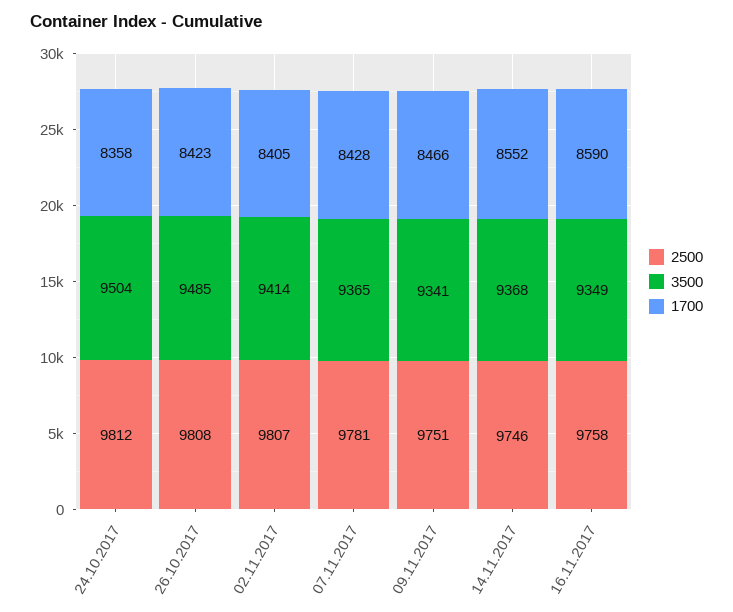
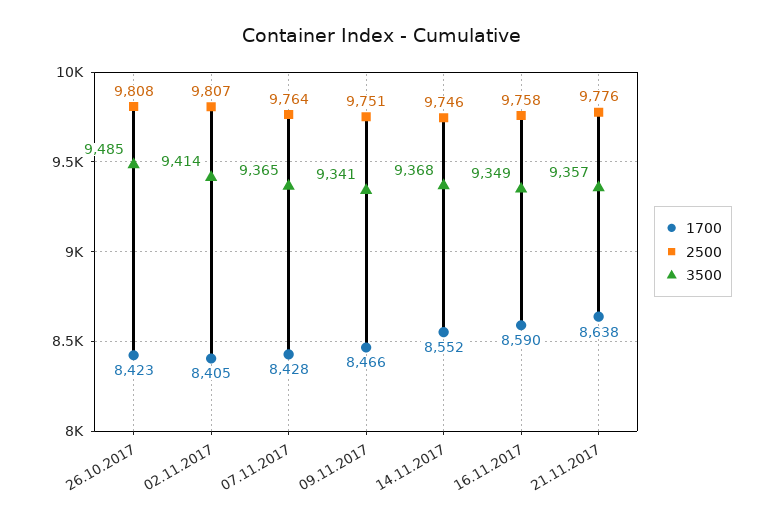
2500, 24.10.2017: 9812 -> none
3500, 24.10.2017: 9504 -> none
1700, 24.10.2017: 8358 -> none
2500, 07.11.2017: 9781 -> 9764
1700, 21.11.2017: none -> 8638
2500, 21.11.2017: none -> 9776
3500, 21.11.2017: none -> 9357

